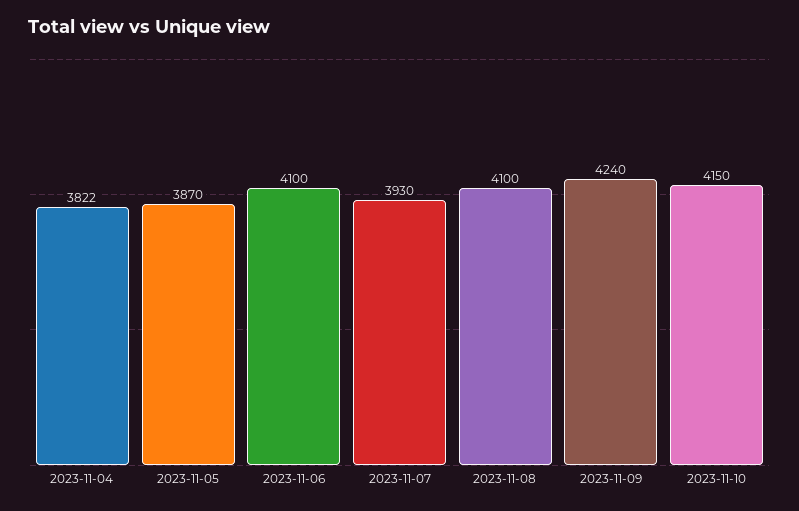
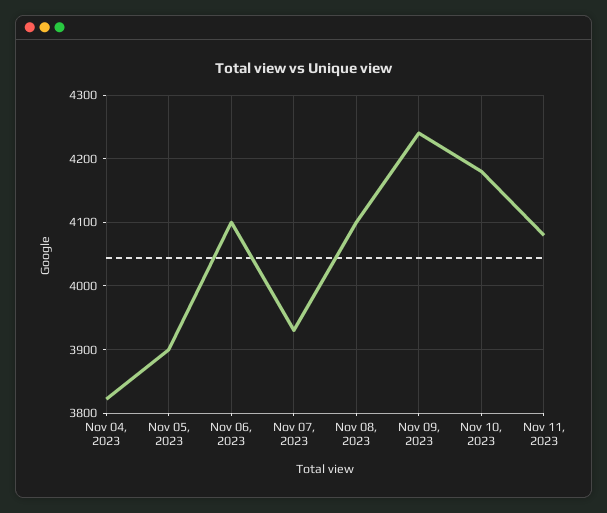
2023-11-05: 3870 -> 3900
2023-11-10: 4150 -> 4180
Nov 11, 2023: none -> 4080

